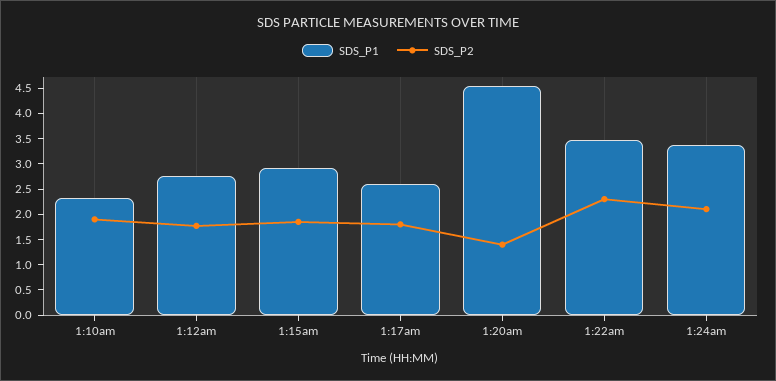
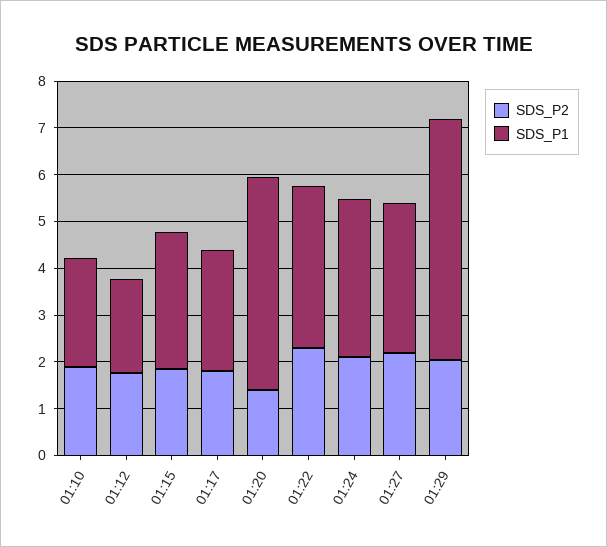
SDS_P1, 1:12am: 2.75 -> 2
SDS_P2, 01:27: none -> 2.2
SDS_P1, 01:27: none -> 3.2
SDS_P2, 01:29: none -> 2
SDS_P1, 01:29: none -> 5.2

